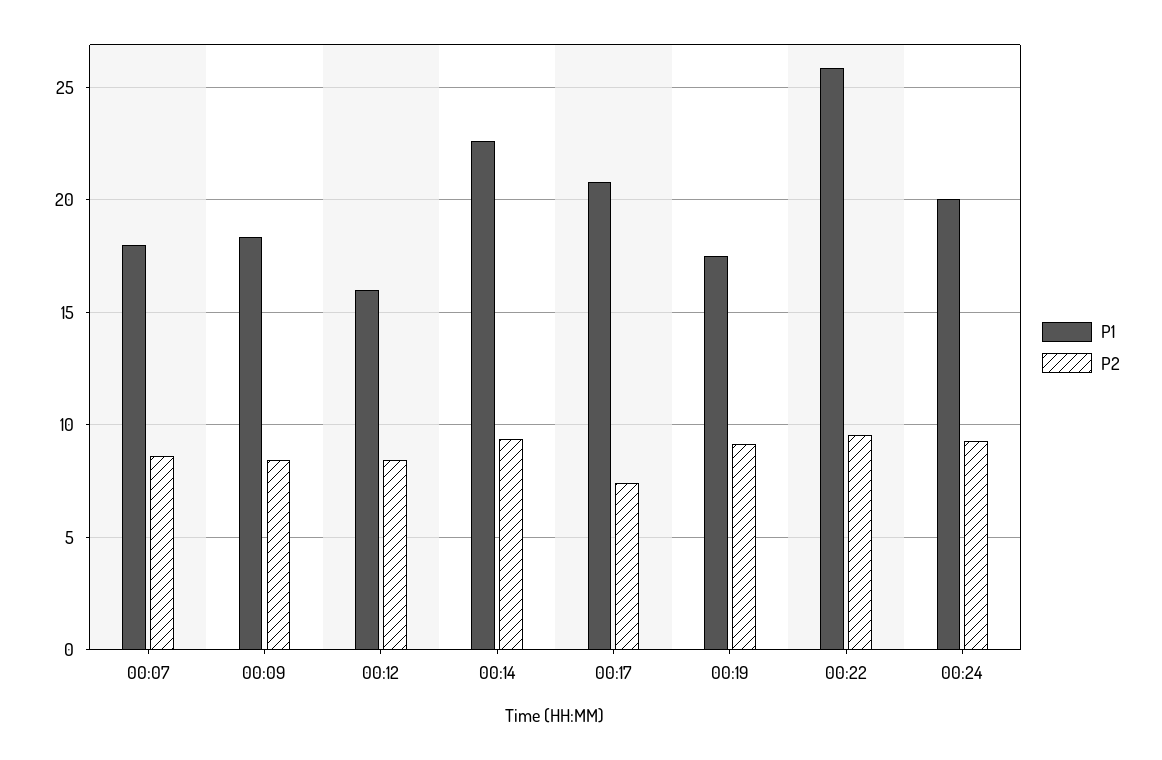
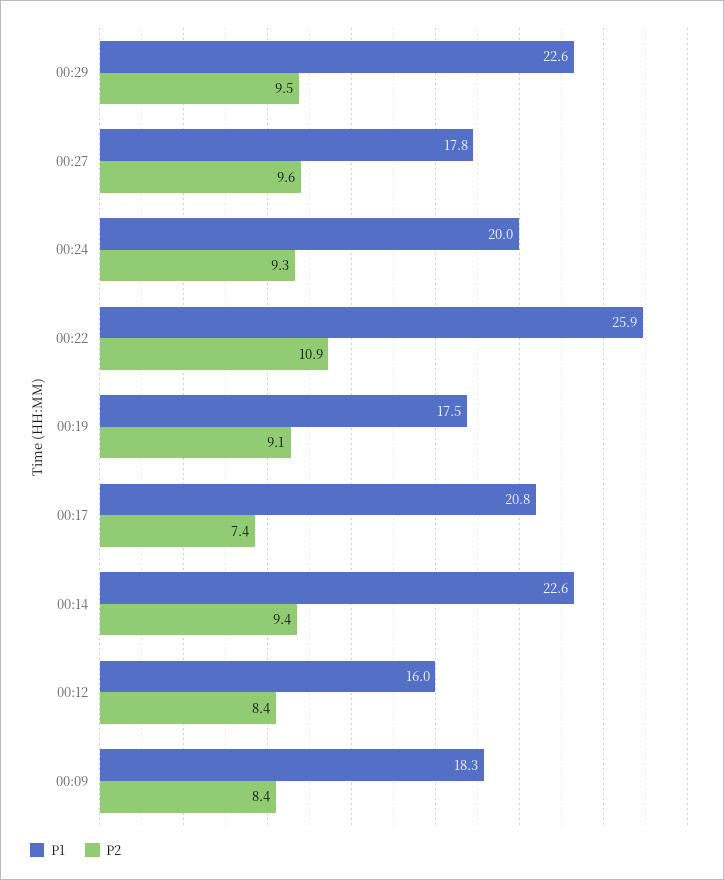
P1, 00:07: 18 -> none
P2, 00:07: 8.5 -> none
P2, 00:22: 9.5 -> 10.9
P1, 00:29: none -> 22.6
P2, 00:29: none -> 9.5
P1, 00:27: none -> 17.8
P2, 00:27: none -> 9.6

